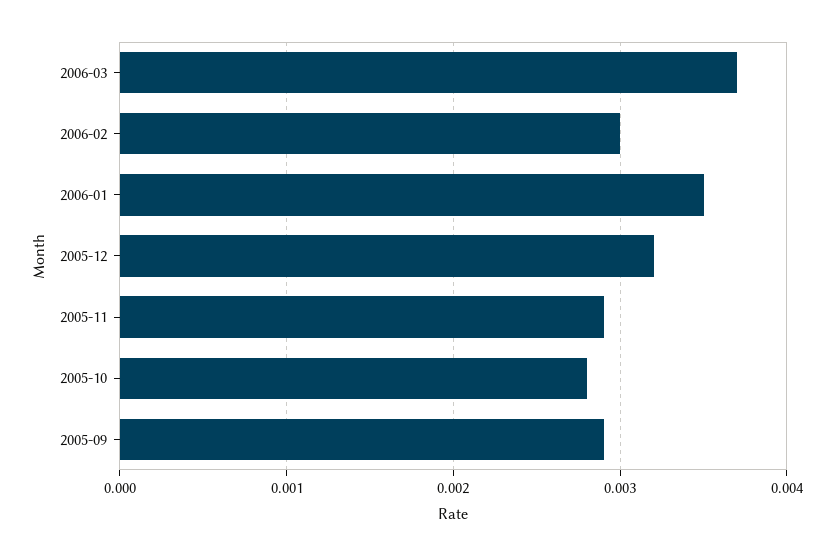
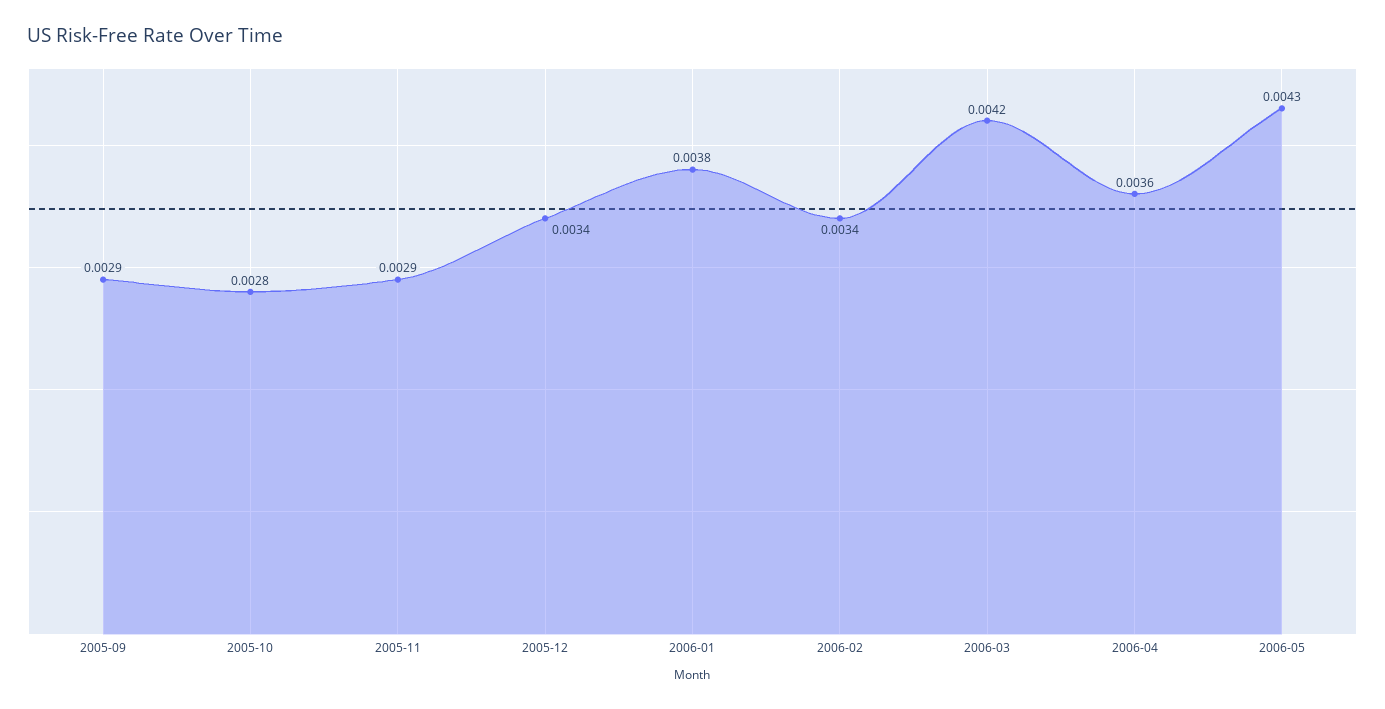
2006-03: 0.0037 -> 0.0042
2006-02: 0.003 -> 0.0034
2006-01: 0.0035 -> 0.0038
2005-12: 0.0032 -> 0.0034
2006-04: none -> 0.0036
2006-05: none -> 0.0043

